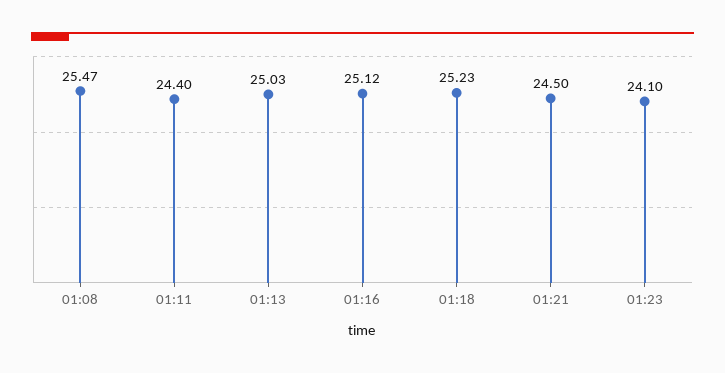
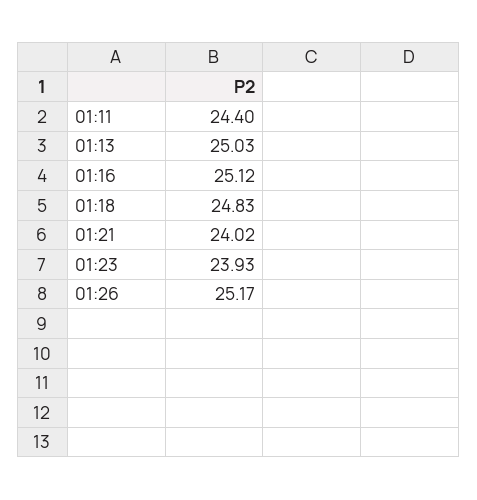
01:08: 25.47 -> none
01:18: 25.23 -> 24.83
01:21: 24.5 -> 24.02
01:23: 24.1 -> 23.93
01:26: none -> 25.17

